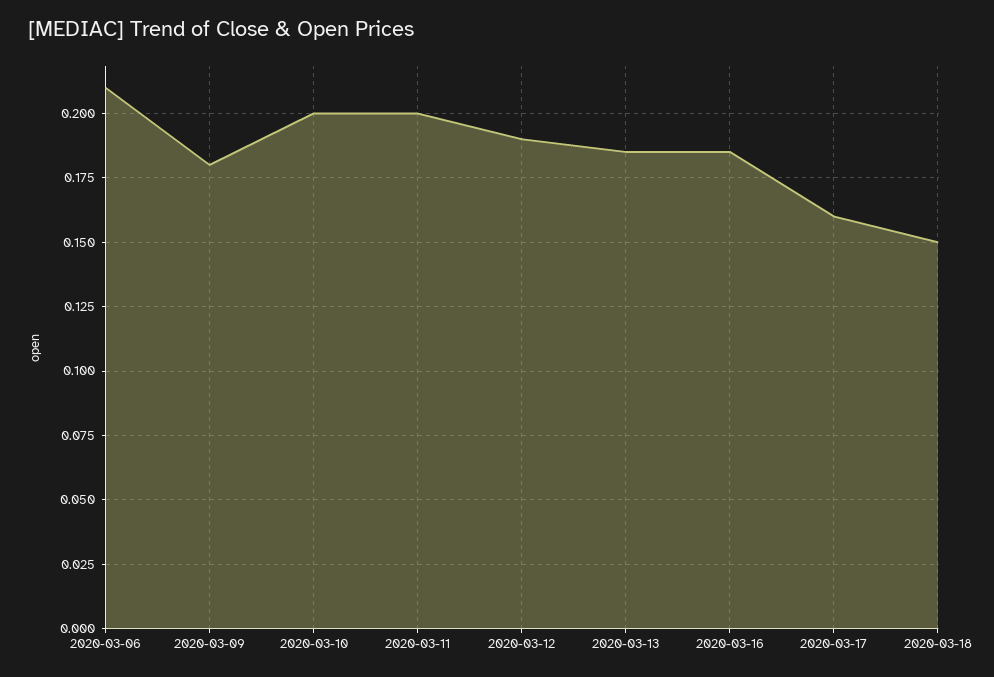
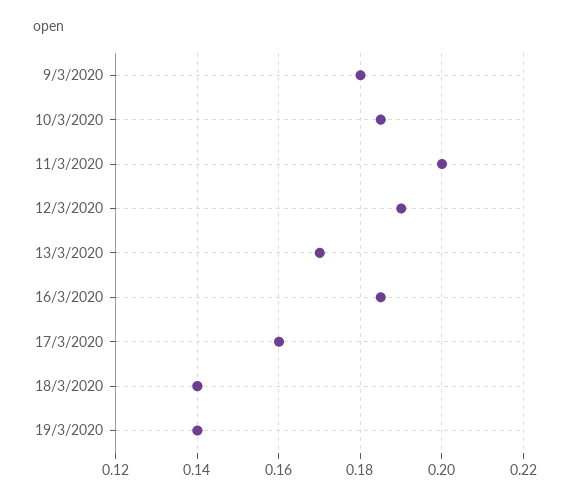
2020-03-06: 0.21 -> none
2020-03-10: 0.2 -> 0.185
2020-03-13: 0.185 -> 0.17
2020-03-18: 0.15 -> 0.14
19/3/2020: none -> 0.14

